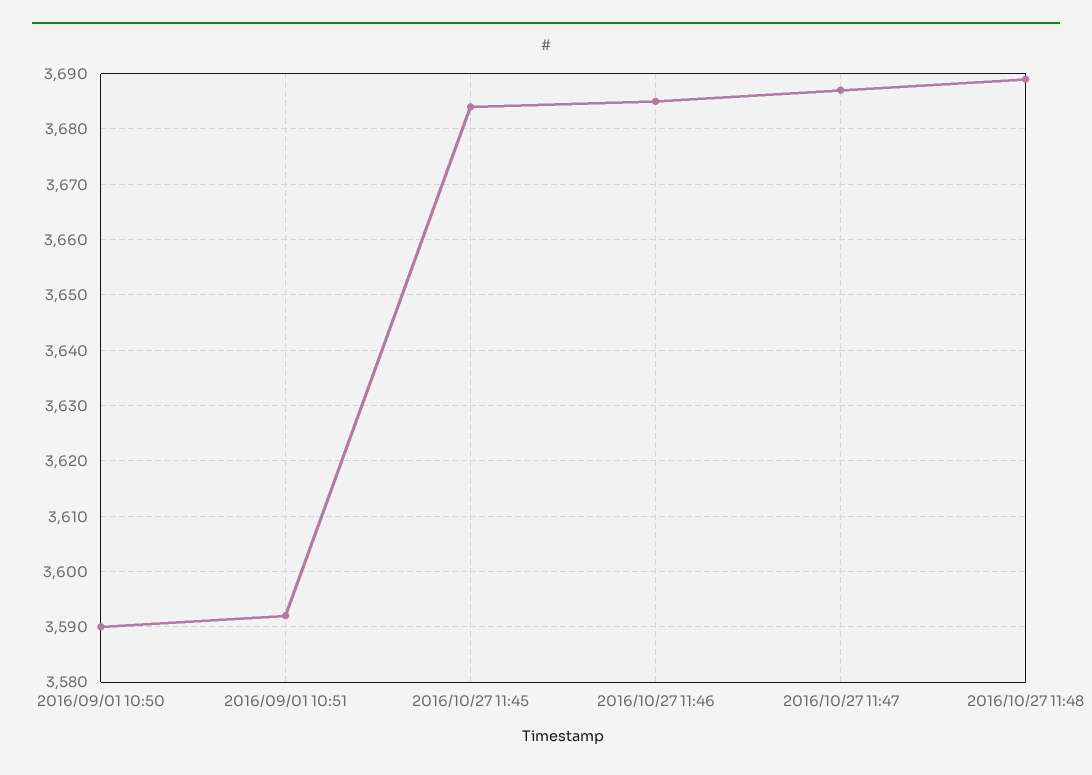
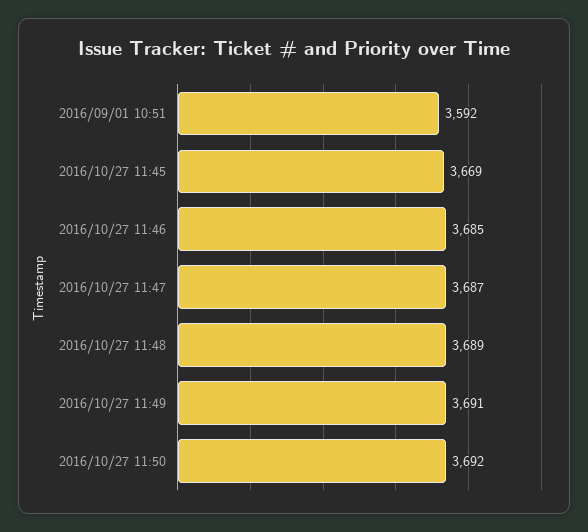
2016/09/01 10:50: 3590 -> none
2016/10/27 11:45: 3685 -> 3669
2016/10/27 11:49: none -> 3691
2016/10/27 11:50: none -> 3692

